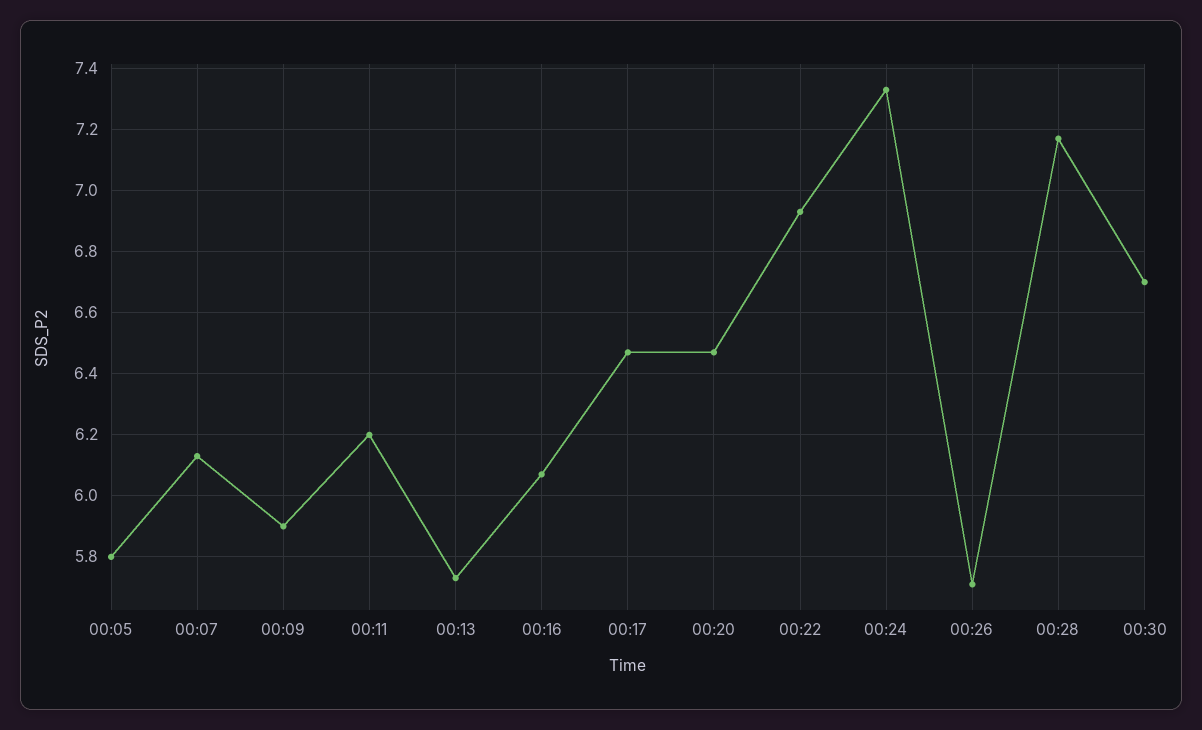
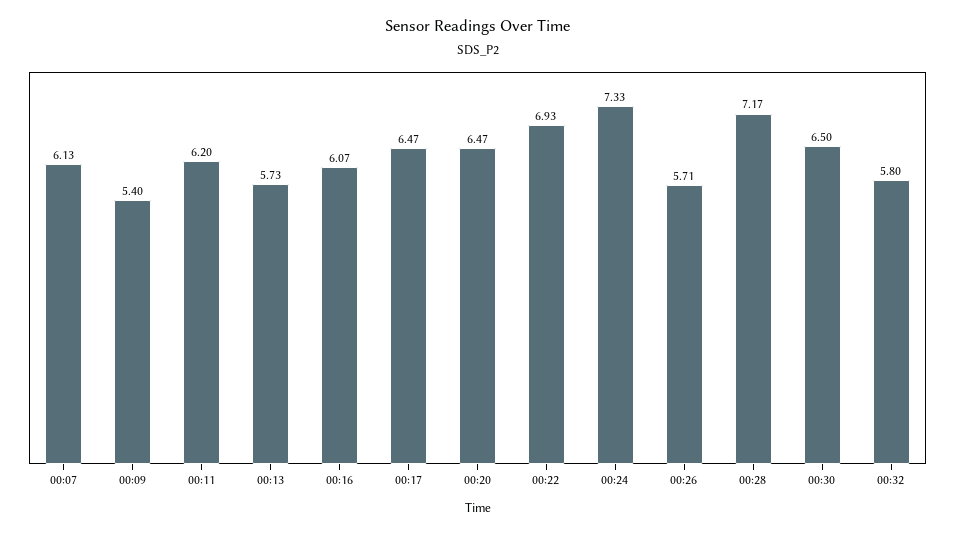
00:05: 5.8 -> none
00:09: 5.9 -> 5.4
00:30: 6.7 -> 6.5
00:32: none -> 5.8

